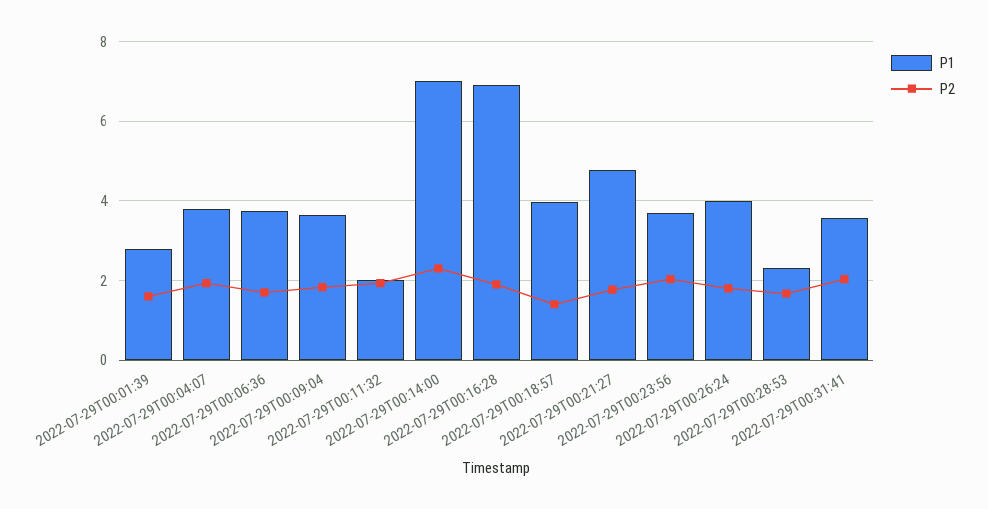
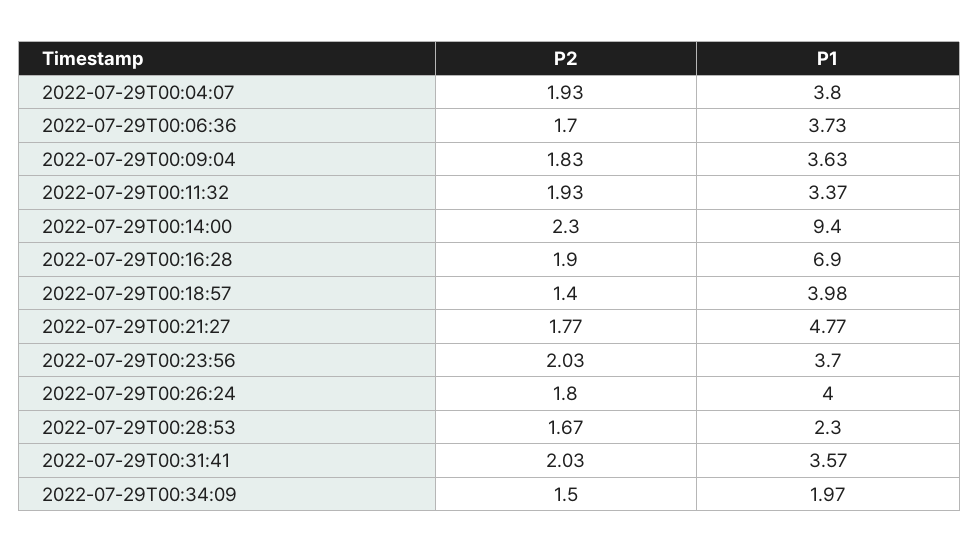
P1, 2022-07-29T00:01:39: 2.8 -> none
P2, 2022-07-29T00:01:39: 1.6 -> none
P1, 2022-07-29T00:11:32: 2 -> 3.37
P1, 2022-07-29T00:14:00: 7 -> 9.4
P2, 2022-07-29T00:34:09: none -> 1.5
P1, 2022-07-29T00:34:09: none -> 1.97

